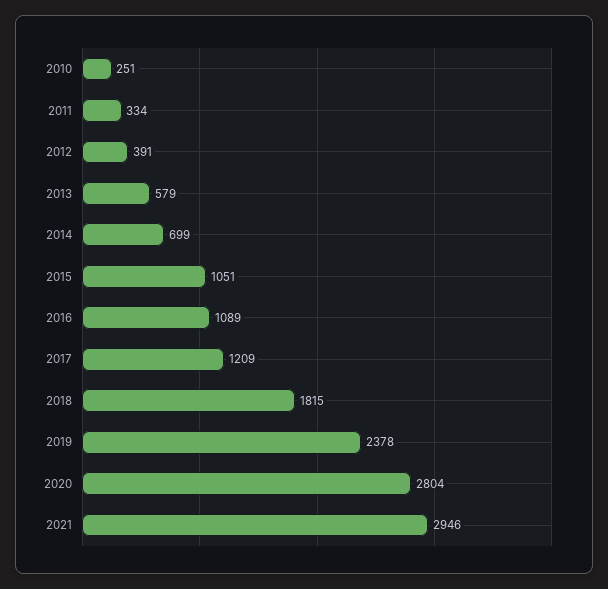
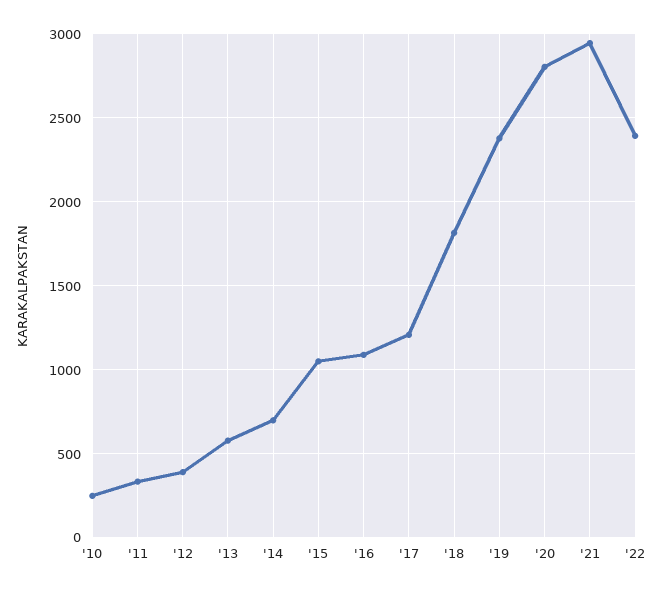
'22: none -> 2400

